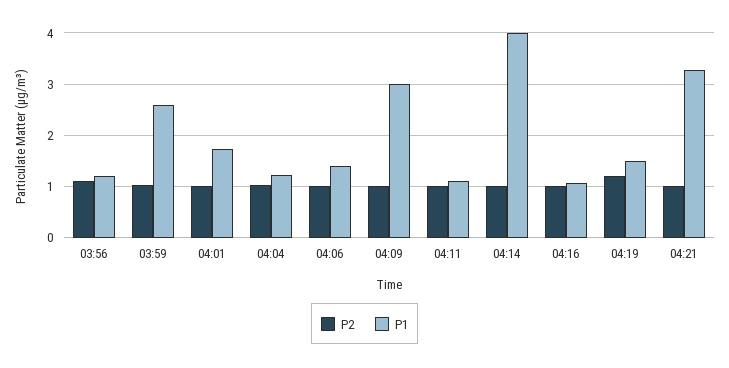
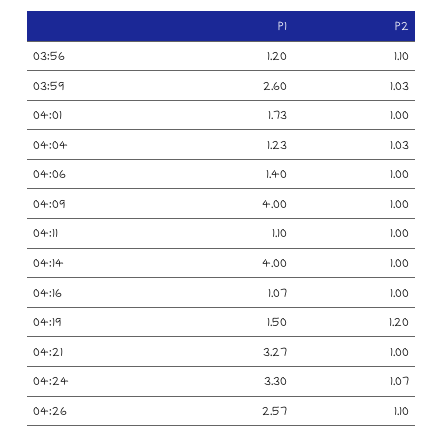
P1, 04:09: 3 -> 4
P1, 04:24: none -> 3.3
P2, 04:24: none -> 1.07
P1, 04:26: none -> 2.57
P2, 04:26: none -> 1.1

